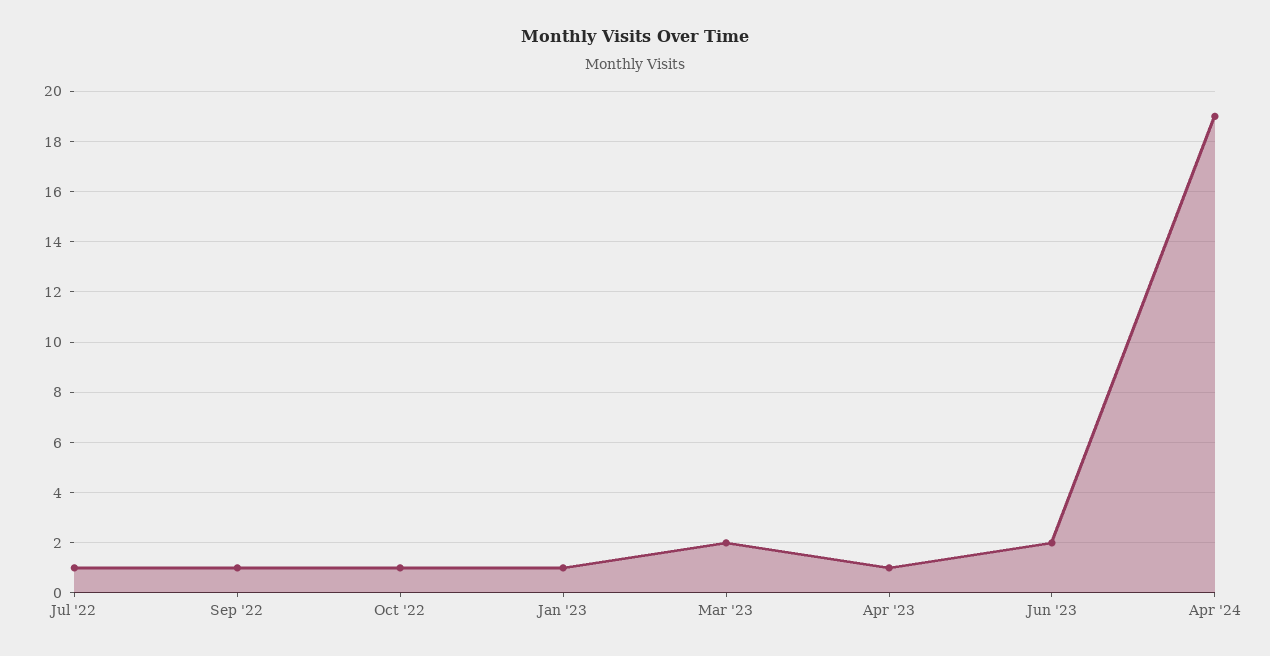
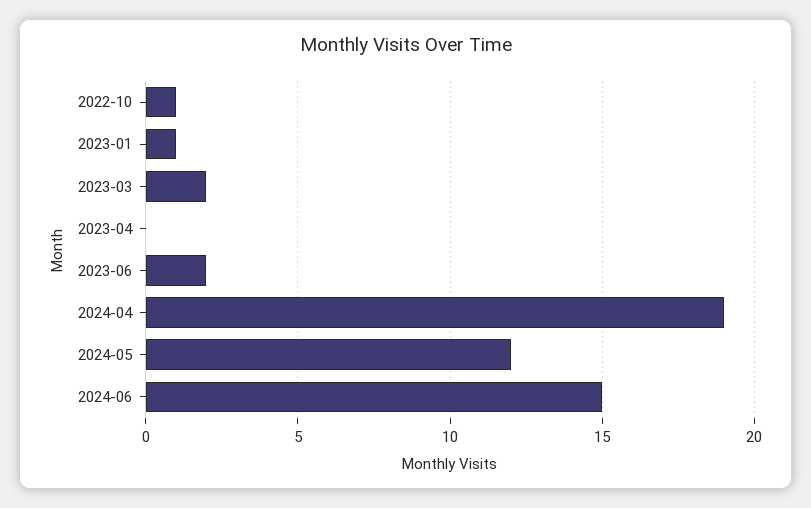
Jul '22: 1 -> none
Sep '22: 1 -> none
Apr '23: 1 -> 0
2024-05: none -> 12
2024-06: none -> 15

